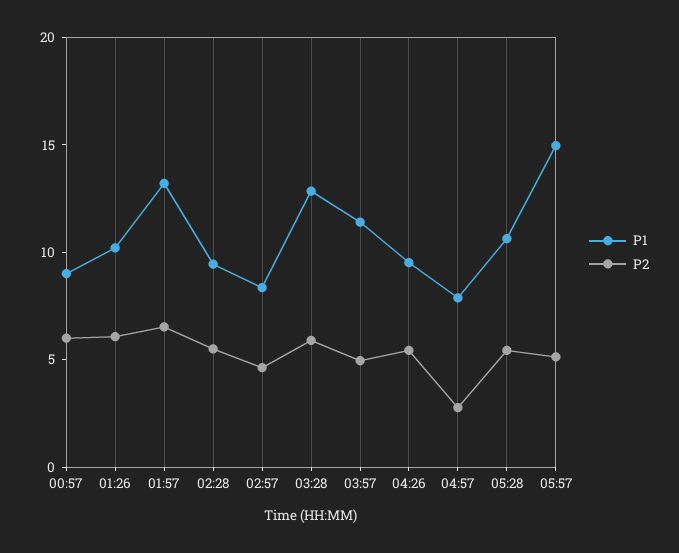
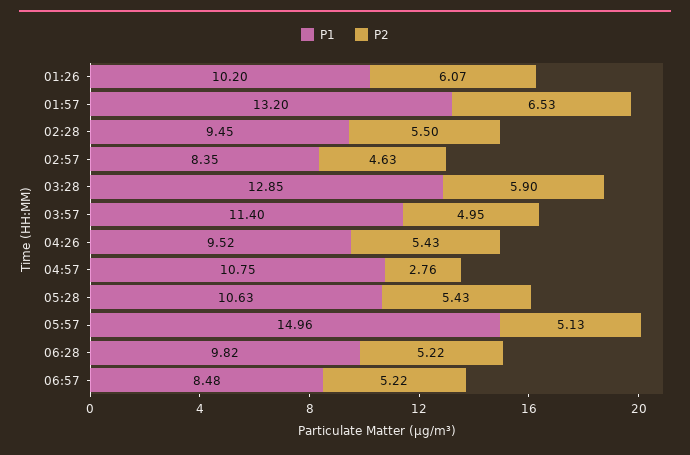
P1, 00:57: 9 -> none
P2, 00:57: 6 -> none
P1, 04:57: 8 -> 10.75
P1, 06:28: none -> 9.82
P2, 06:28: none -> 5.22
P1, 06:57: none -> 8.48
P2, 06:57: none -> 5.22

